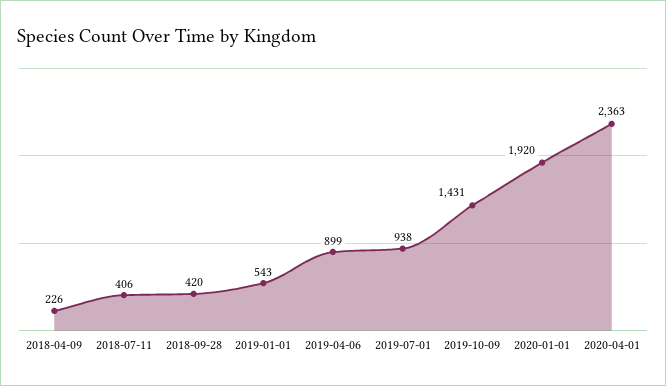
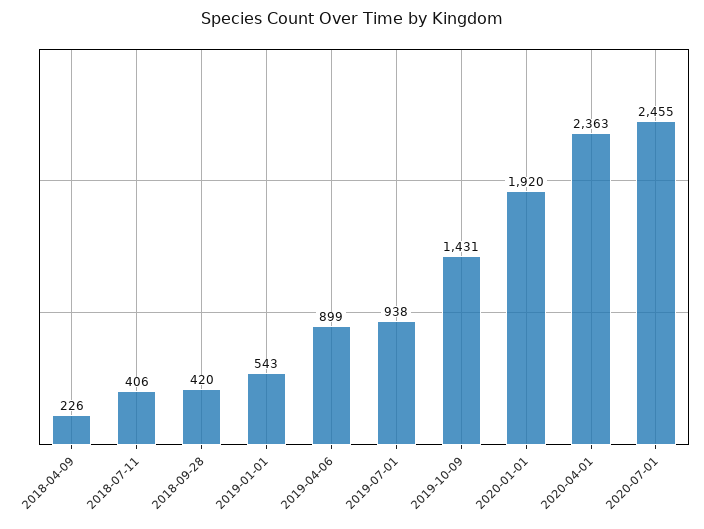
2020-07-01: none -> 2455

